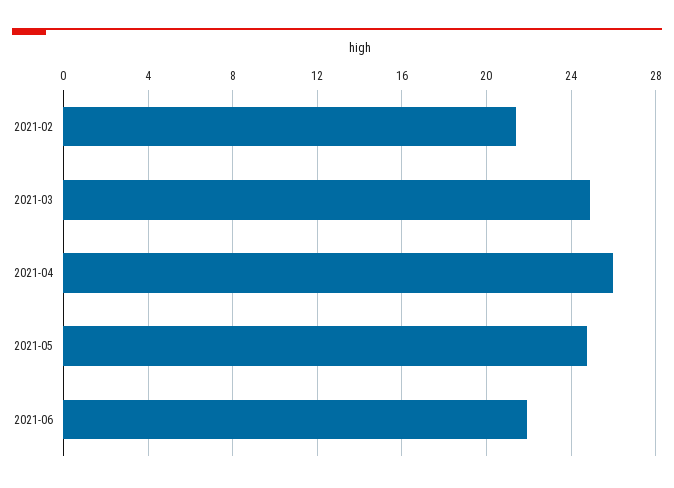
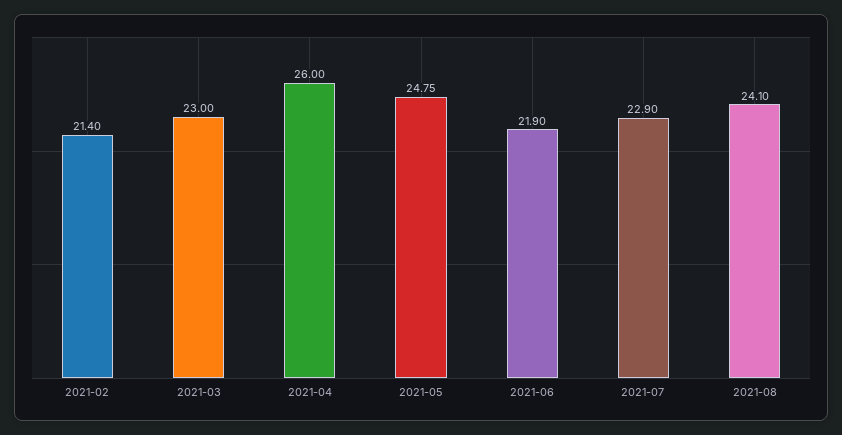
2021-03: 25 -> 23
2021-07: none -> 22.9
2021-08: none -> 24.1

